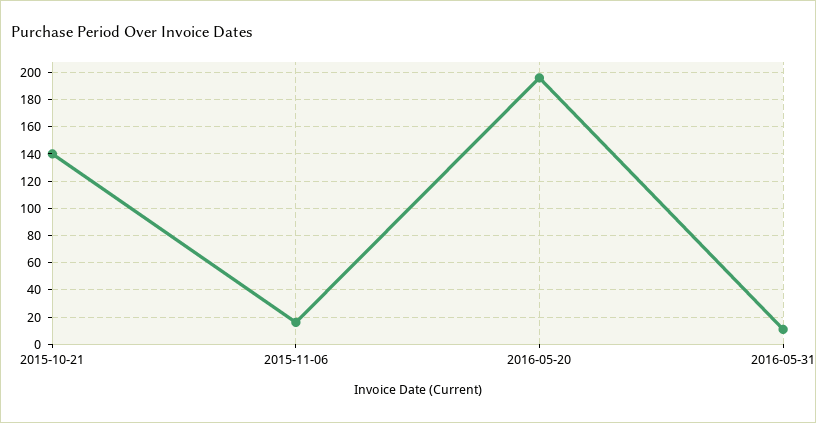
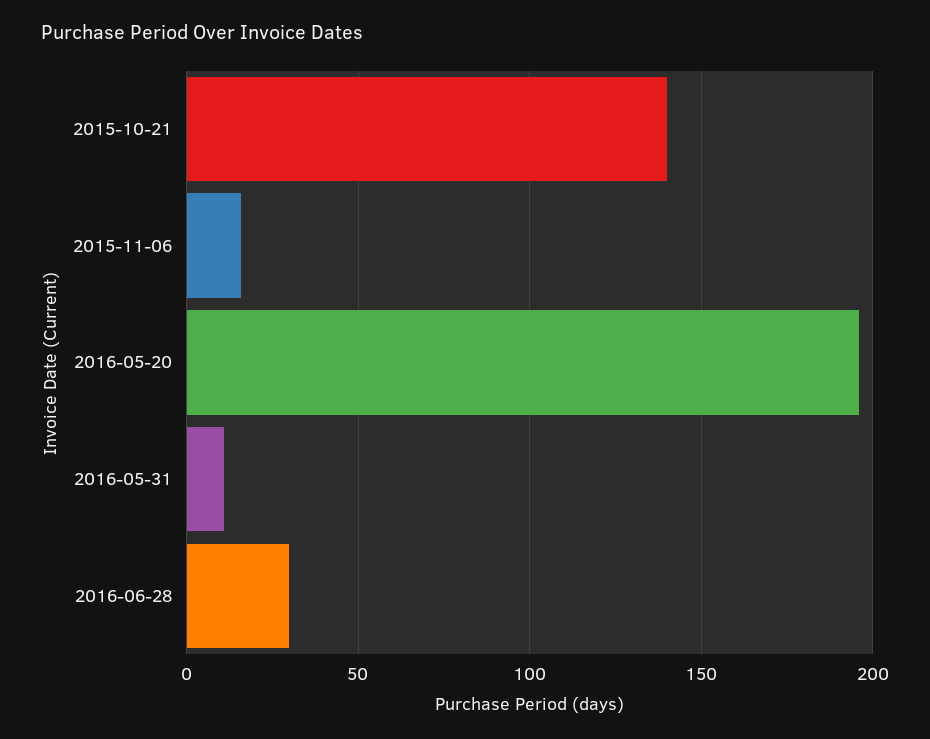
2016-06-28: none -> 30

